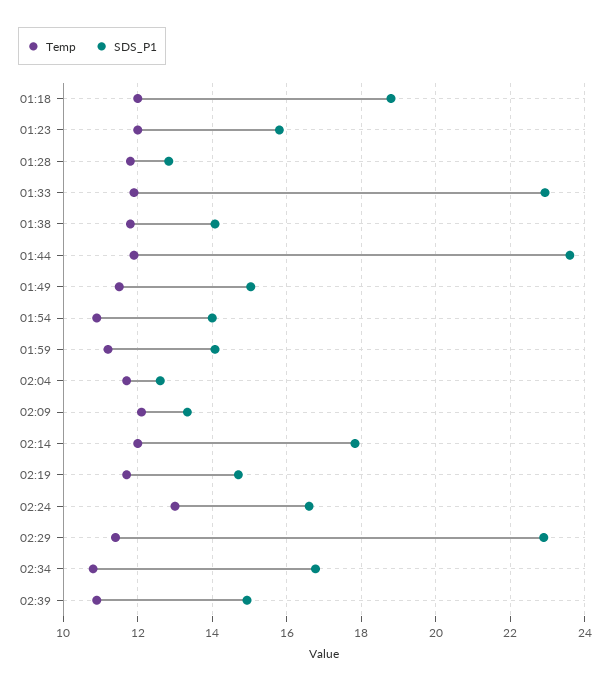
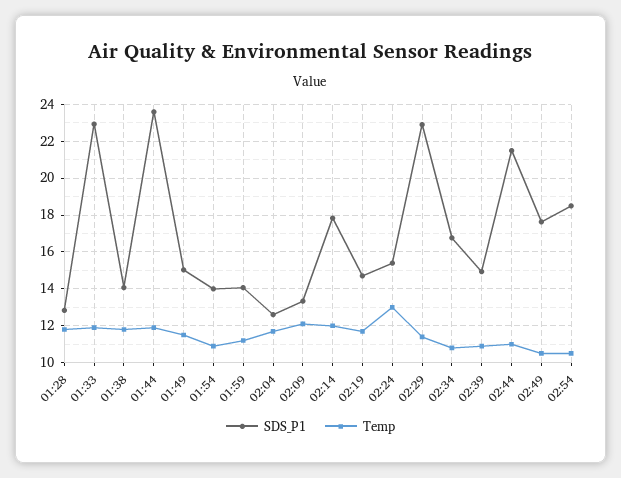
Temp, 01:18: 12 -> none
SDS_P1, 01:18: 18.8 -> none
Temp, 01:23: 12 -> none
SDS_P1, 01:23: 15.8 -> none
SDS_P1, 02:24: 16.6 -> 15.5
SDS_P1, 02:44: none -> 21.5
Temp, 02:44: none -> 11
SDS_P1, 02:49: none -> 17.5
Temp, 02:49: none -> 10.5
SDS_P1, 02:54: none -> 18.5
Temp, 02:54: none -> 10.5

